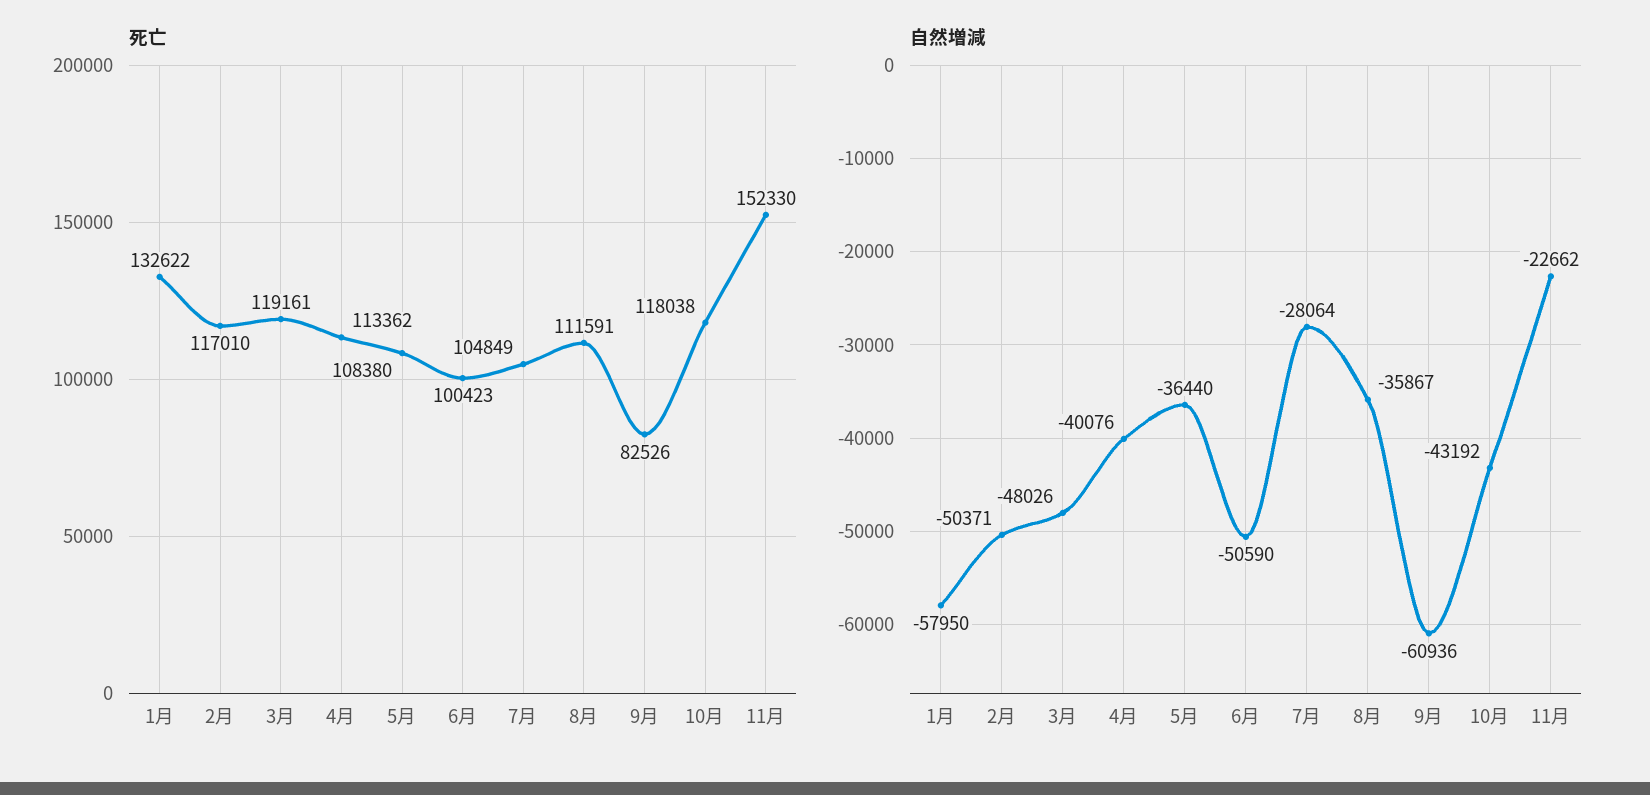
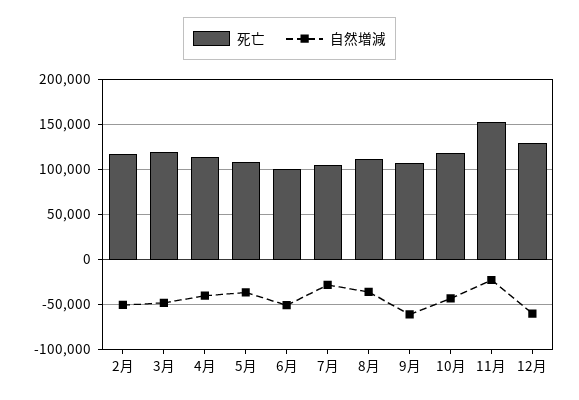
死亡, 1月: 132622 -> none
死亡, 9月: 82526 -> 110000
自然増減, 1月: -57950 -> none
死亡, 12月: none -> 130000
自然増減, 12月: none -> -60000

